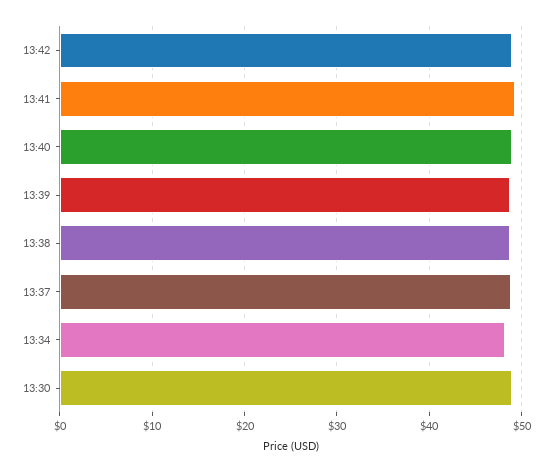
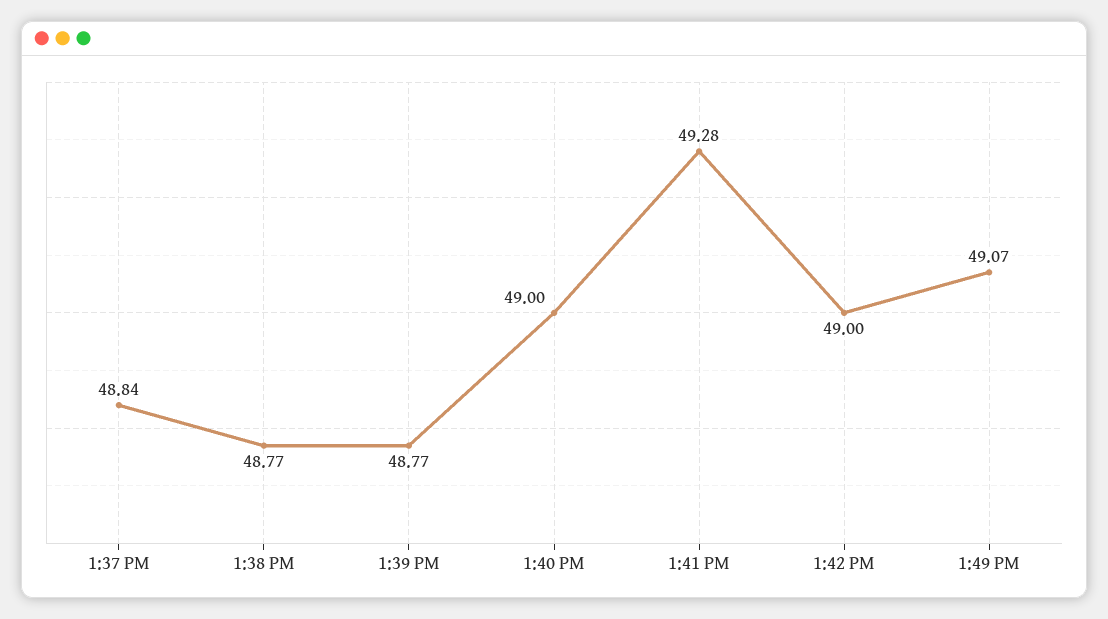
13:34: 48 -> none
13:30: 49 -> none
1:49 PM: none -> 49.07

